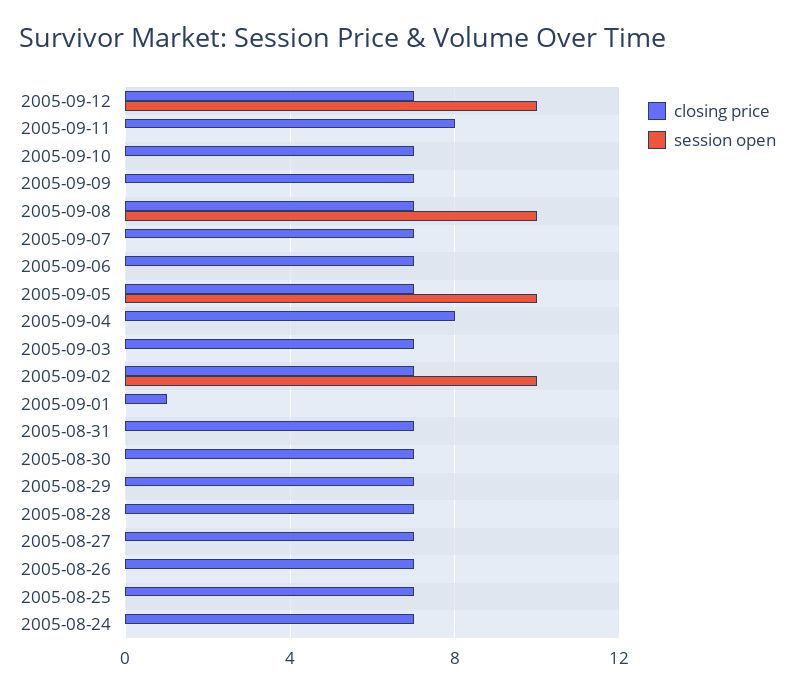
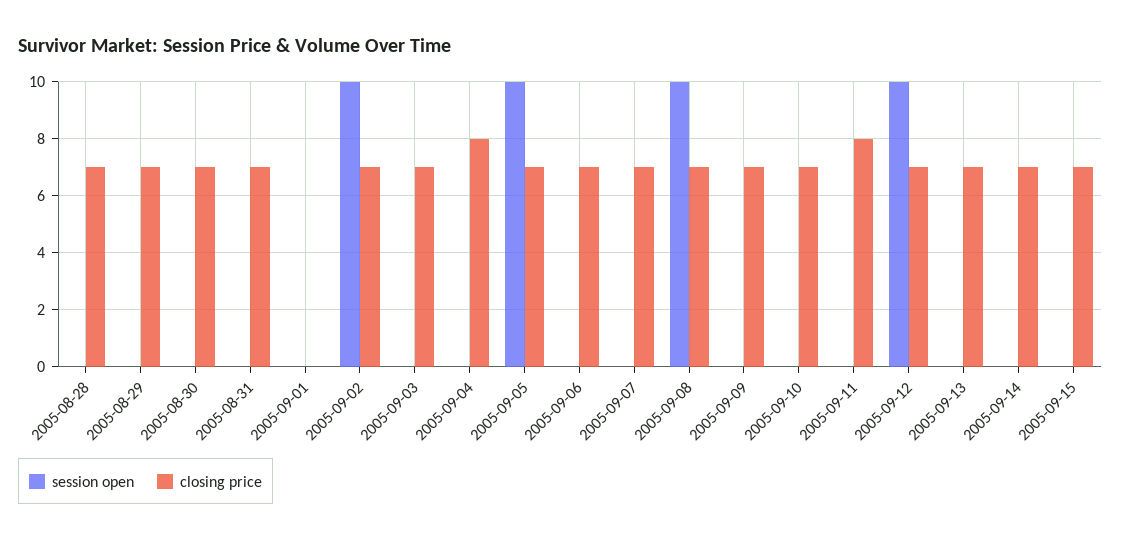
closing price, 2005-09-01: 1 -> 0
closing price, 2005-08-27: 7 -> none
session open, 2005-08-27: 0 -> none
closing price, 2005-08-26: 7 -> none
session open, 2005-08-26: 0 -> none
closing price, 2005-08-25: 7 -> none
session open, 2005-08-25: 0 -> none
closing price, 2005-08-24: 7 -> none
session open, 2005-08-24: 0 -> none
session open, 2005-09-13: none -> 0
closing price, 2005-09-13: none -> 7
session open, 2005-09-14: none -> 0
closing price, 2005-09-14: none -> 7
session open, 2005-09-15: none -> 0
closing price, 2005-09-15: none -> 7

